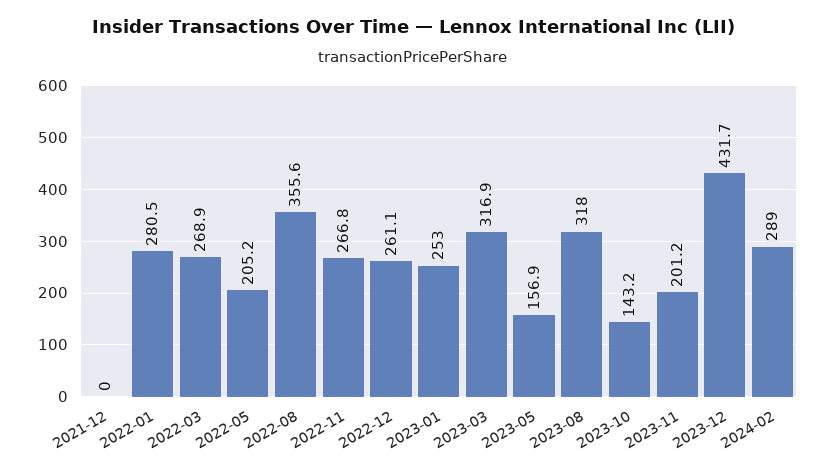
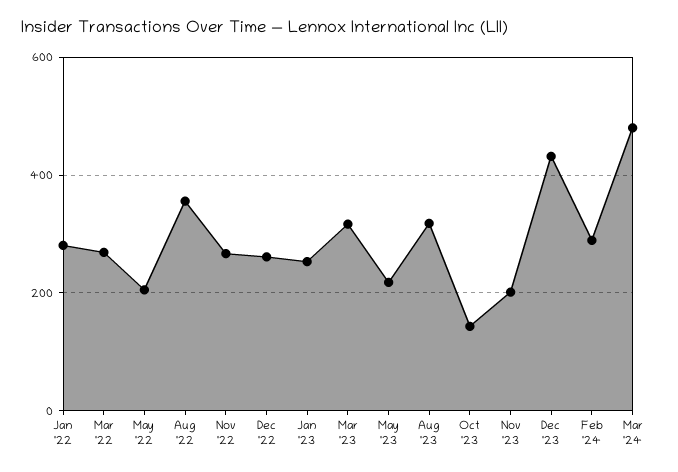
2021-12: 0 -> none
2023-05: 156.9 -> 220
Mar '24: none -> 480

